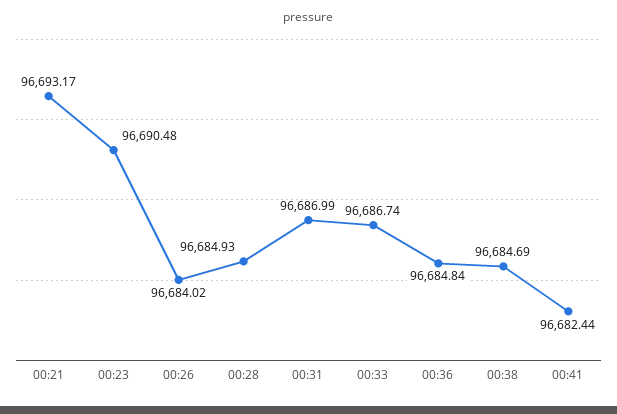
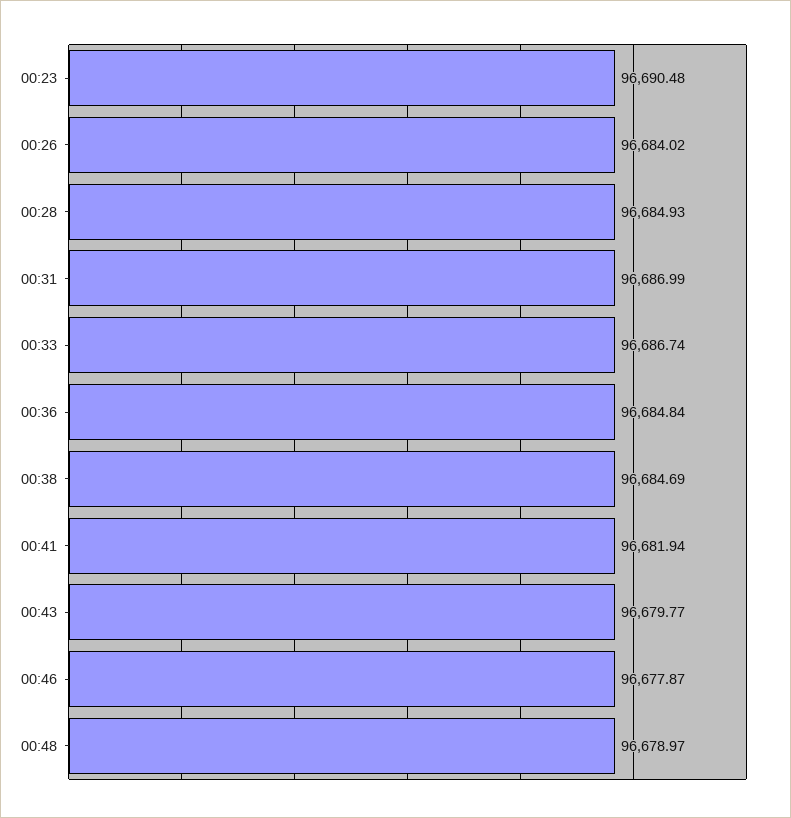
00:21: 96693.17 -> none
00:41: 96682.44 -> 96681.94
00:43: none -> 96679.77
00:46: none -> 96677.87
00:48: none -> 96678.97

